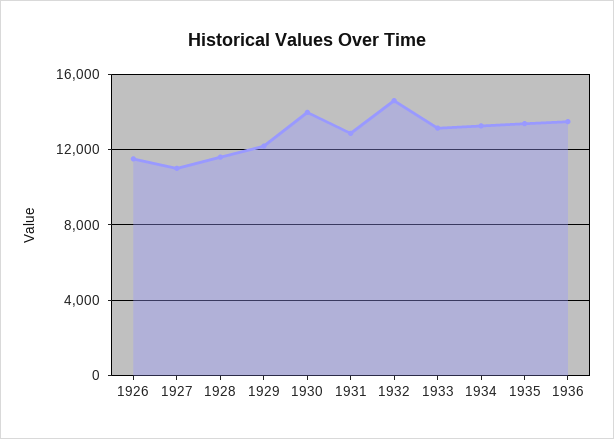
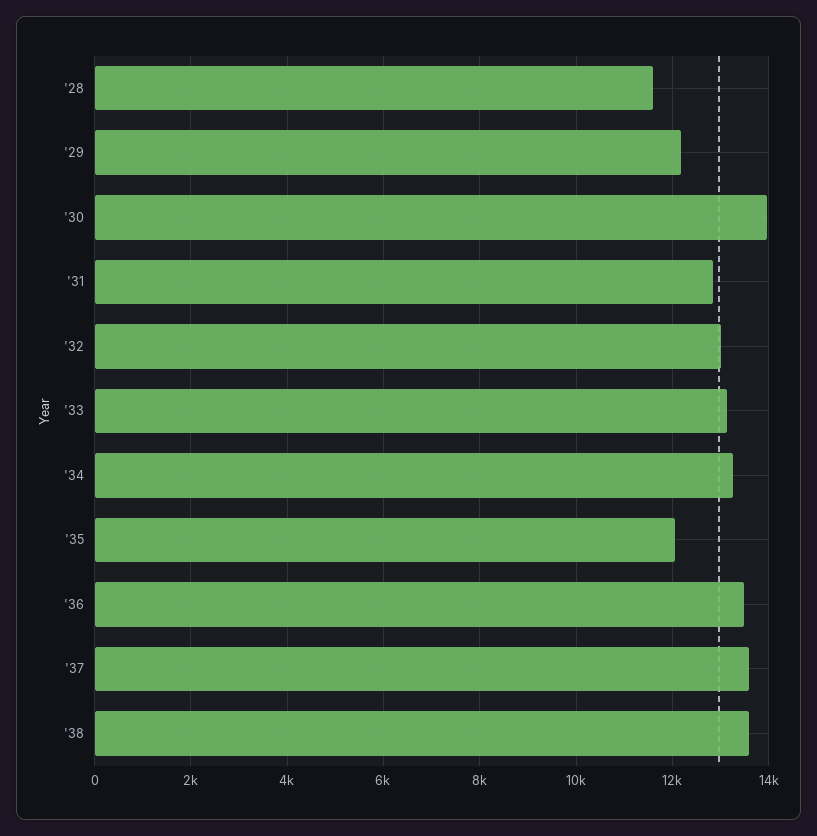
1926: 11500 -> none
1927: 11000 -> none
1932: 14500 -> 13000
1935: 13500 -> 12000
'37: none -> 13600
'38: none -> 13600

